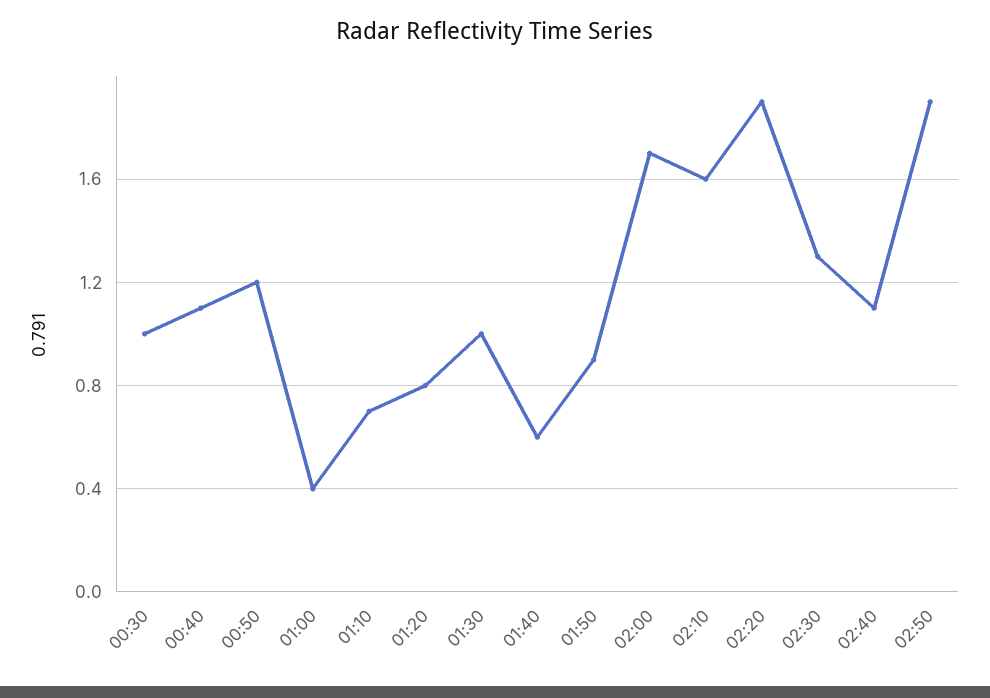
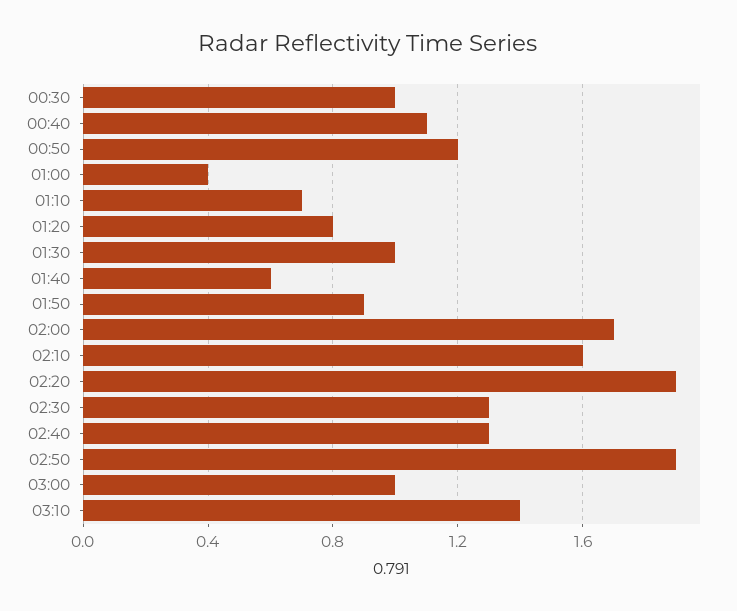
02:40: 1.1 -> 1.3
03:00: none -> 1
03:10: none -> 1.4

